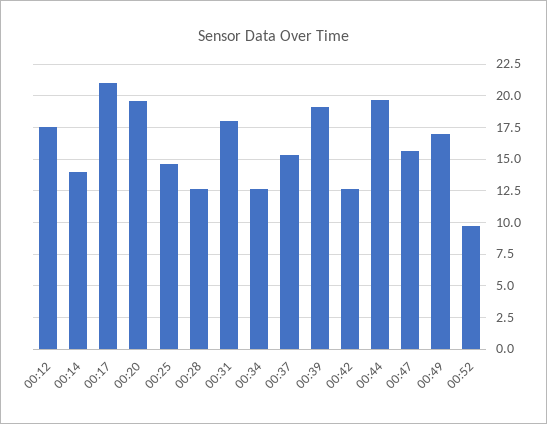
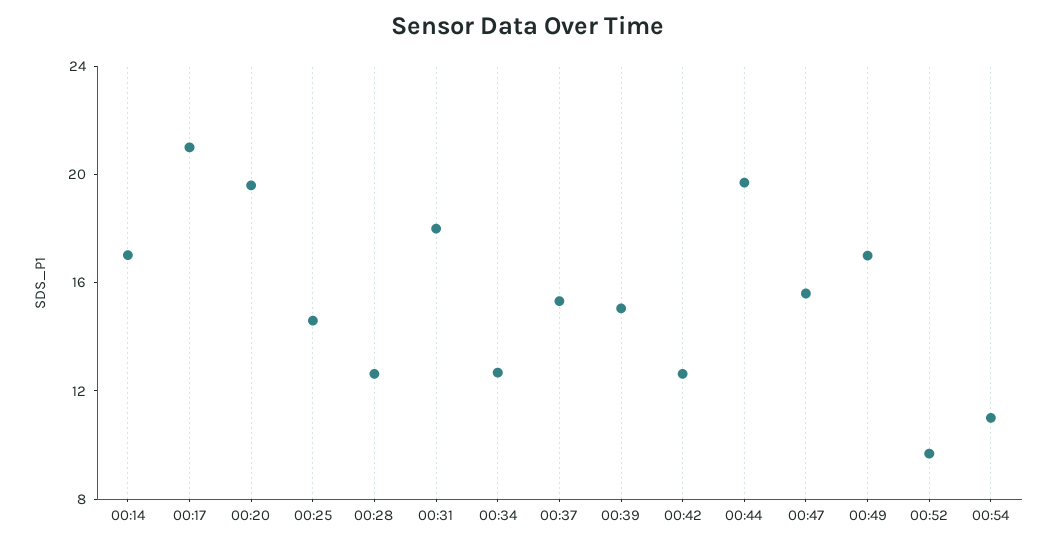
00:12: 17.5 -> none
00:14: 14 -> 17
00:39: 19 -> 15
00:54: none -> 11

